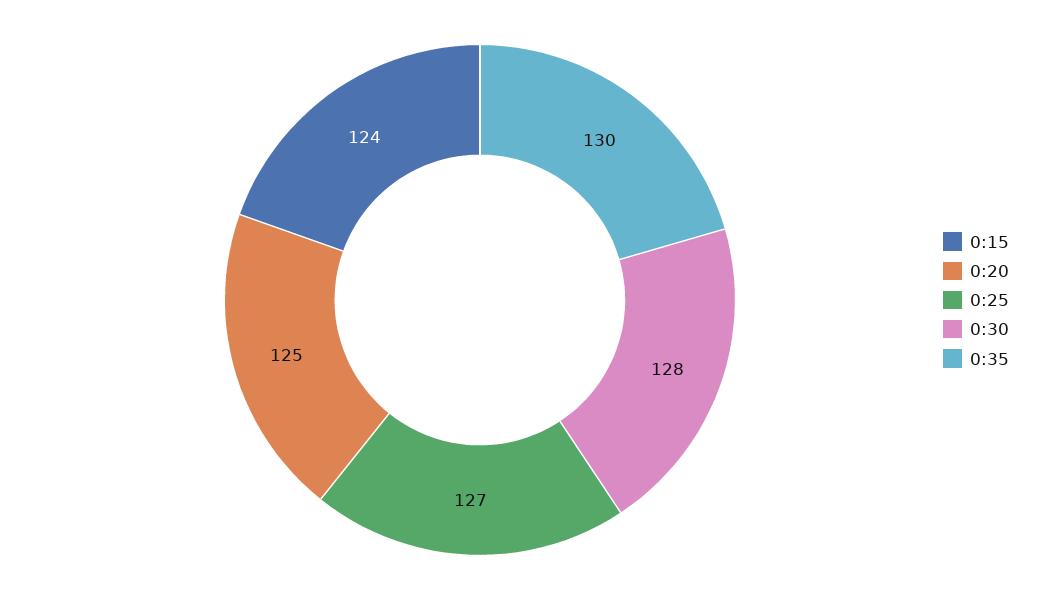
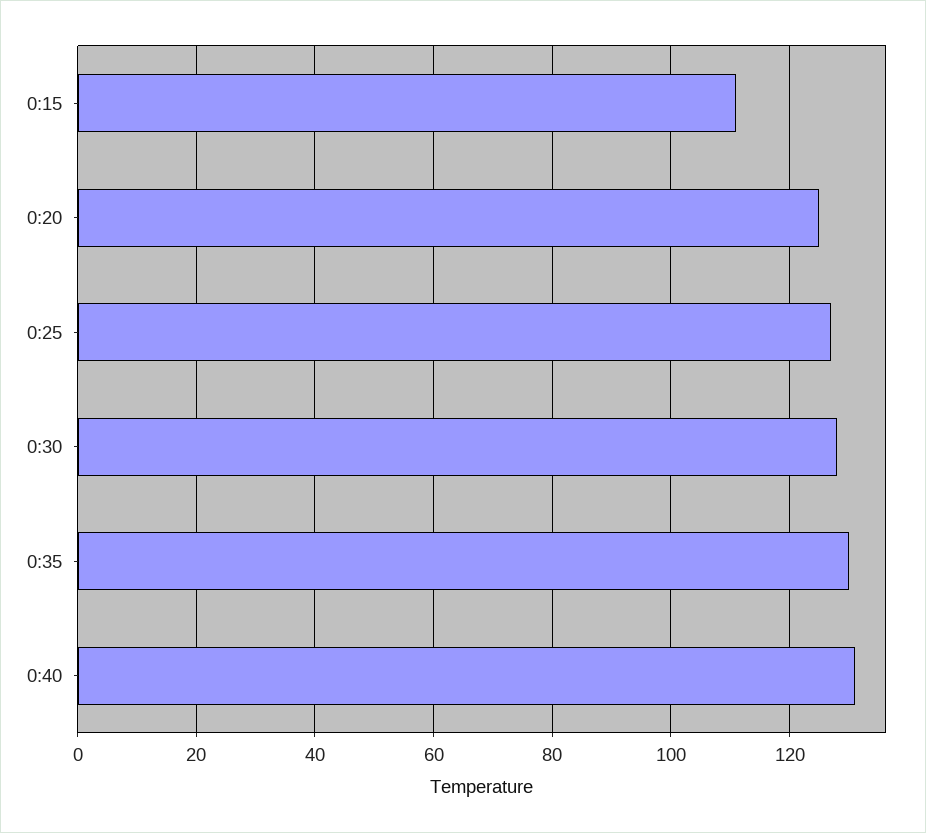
0:15: 124 -> 110
0:40: none -> 130

